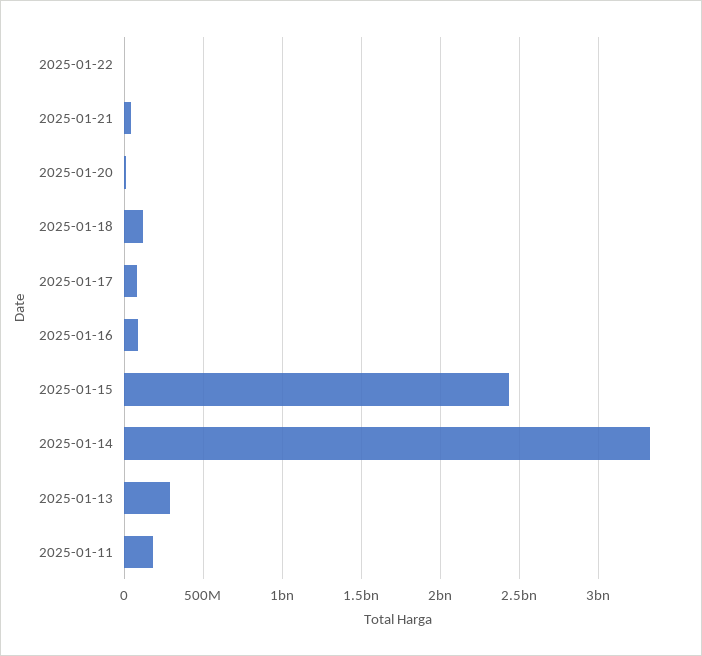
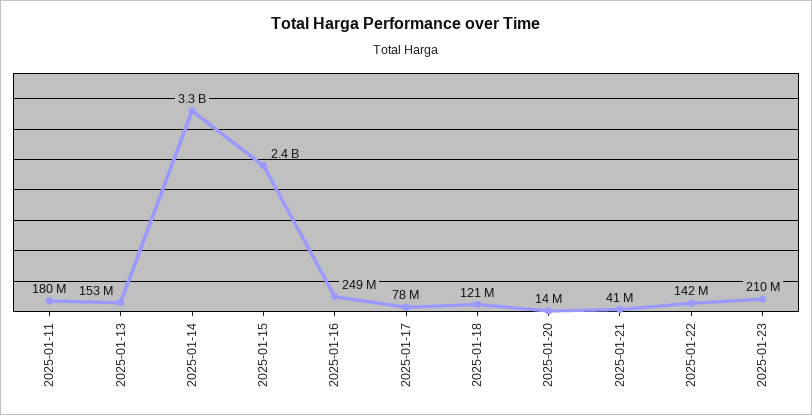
2025-01-22: 0 -> 142000000
2025-01-16: 100000000 -> 249000000
2025-01-13: 300000000 -> 153000000
2025-01-23: none -> 210000000

